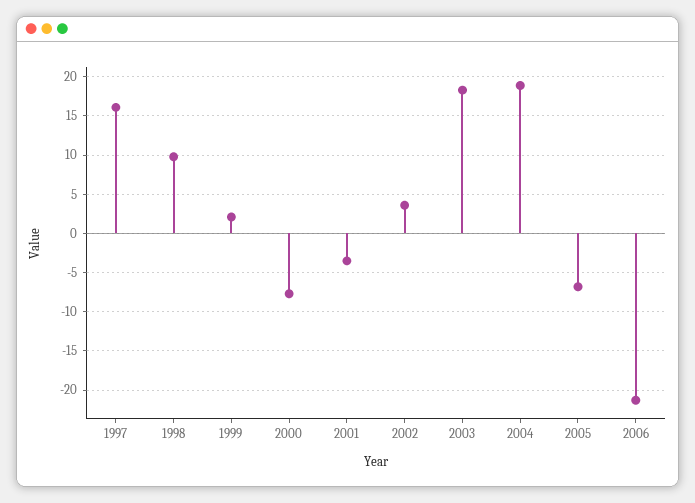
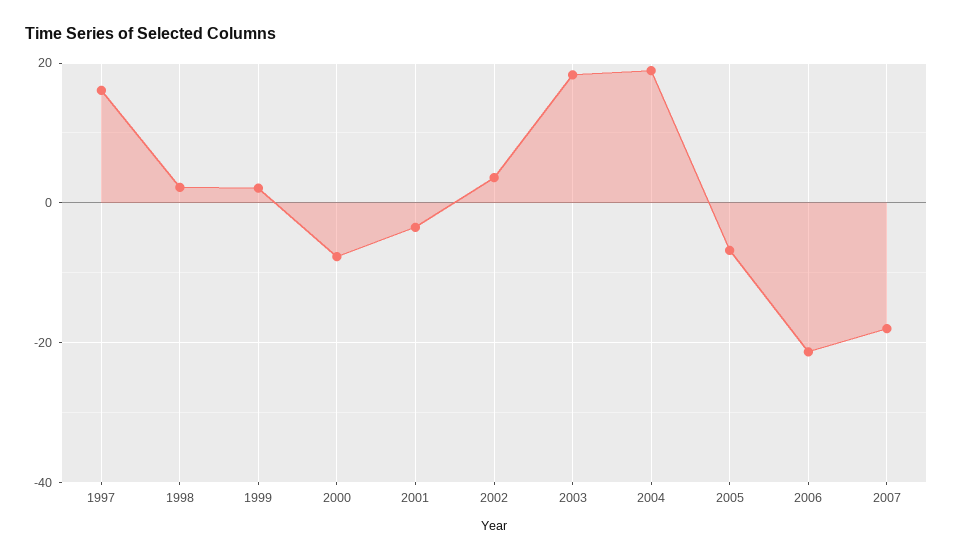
1998: 10 -> 2
2007: none -> -18

